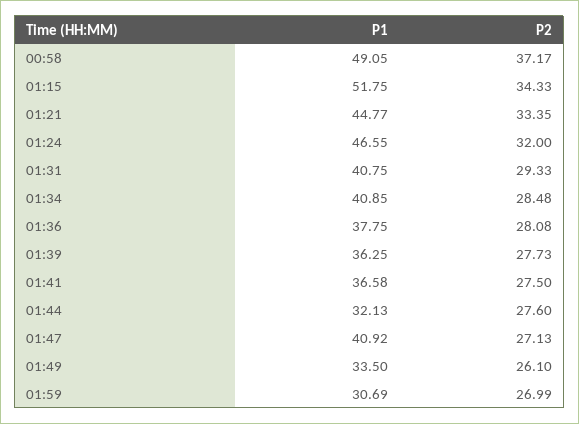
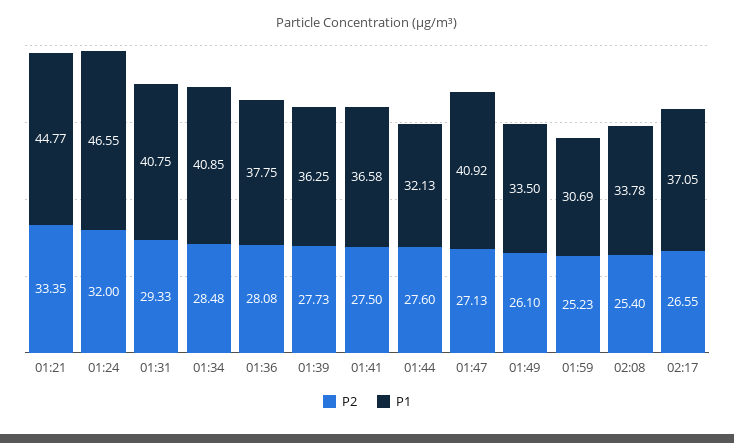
P1, 00:58: 49.05 -> none
P2, 00:58: 37.17 -> none
P1, 01:15: 51.75 -> none
P2, 01:15: 34.33 -> none
P2, 01:59: 26.99 -> 25.23
P2, 02:08: none -> 25.4
P1, 02:08: none -> 33.78
P2, 02:17: none -> 26.55
P1, 02:17: none -> 37.05

